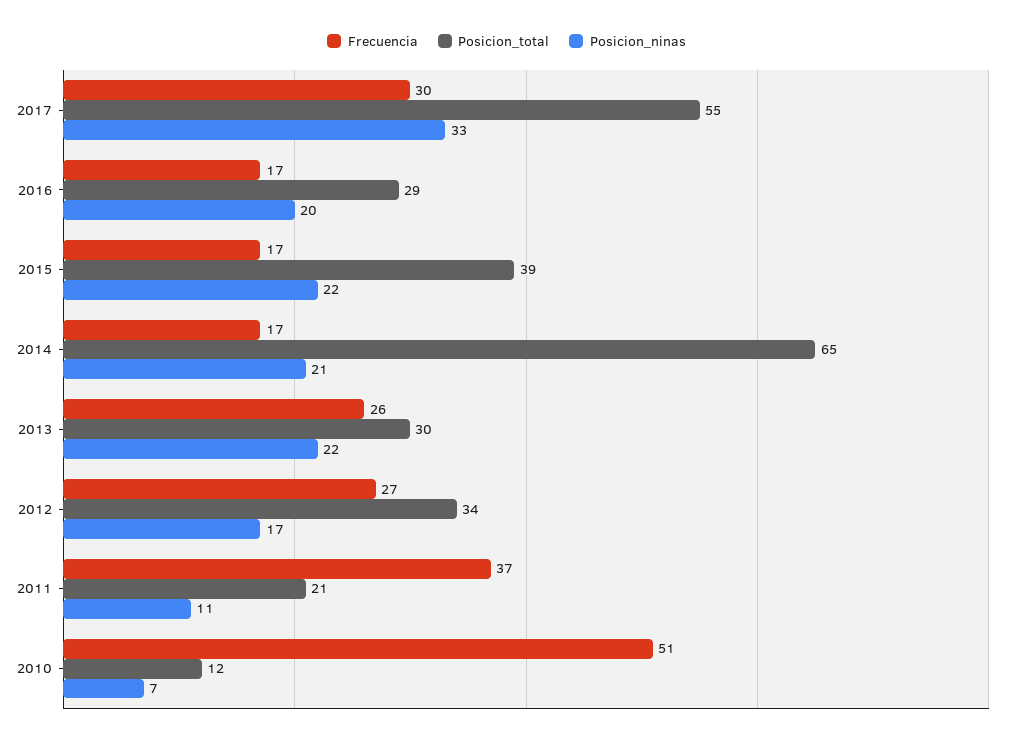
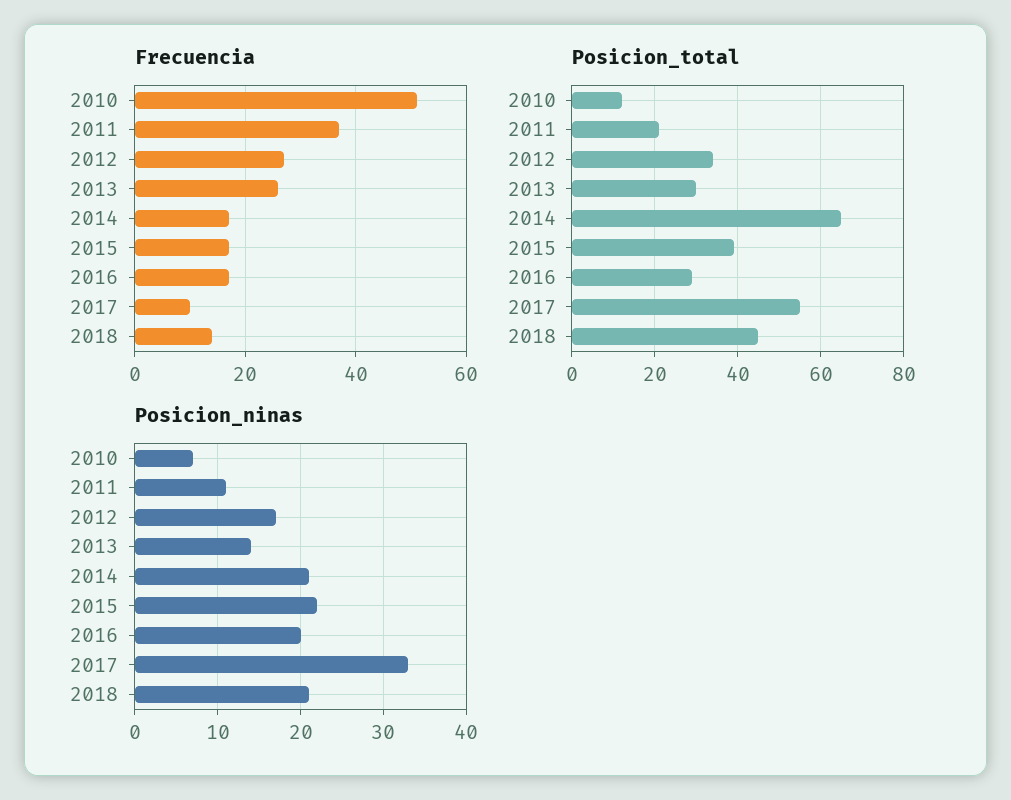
Frecuencia, 2017: 30 -> 10
Posicion_ninas, 2013: 22 -> 14
Frecuencia, 2018: none -> 15
Posicion_total, 2018: none -> 45
Posicion_ninas, 2018: none -> 21

